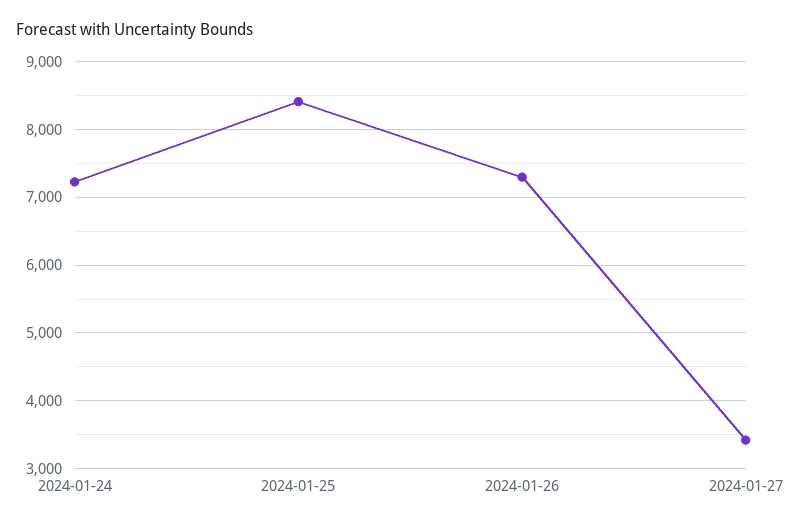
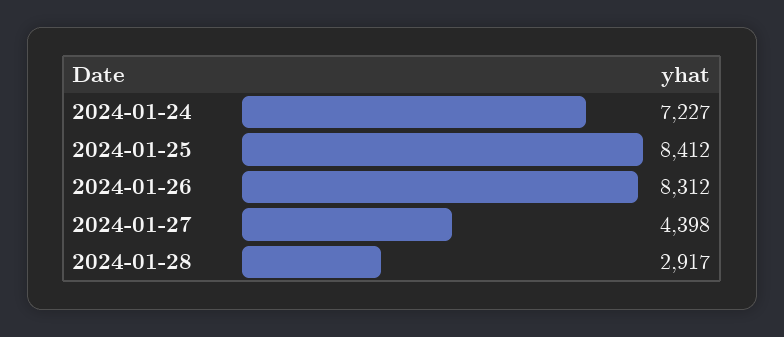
2024-01-26: 7300 -> 8312
2024-01-27: 3400 -> 4398
2024-01-28: none -> 2917

